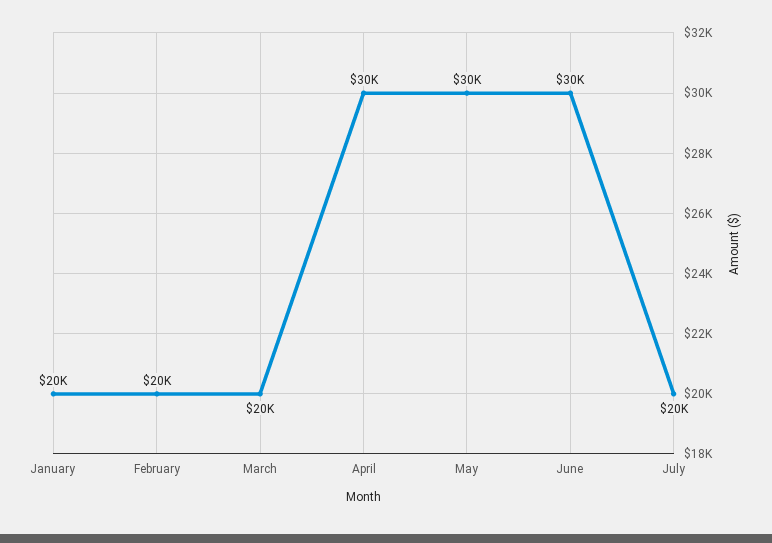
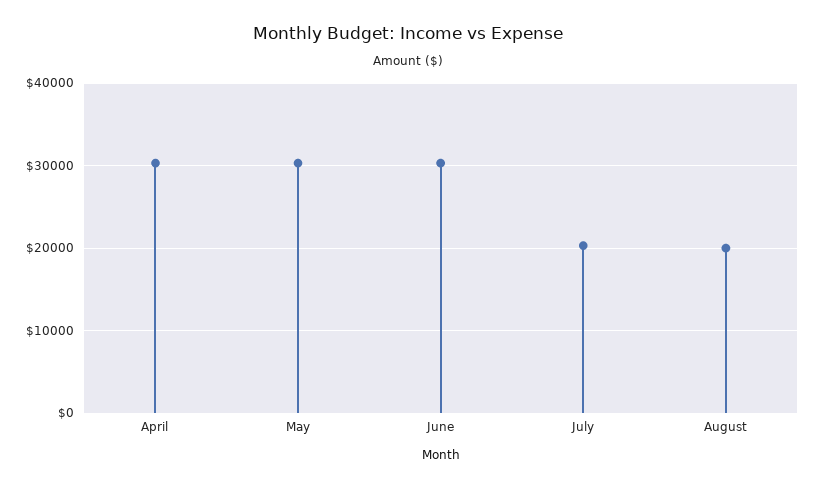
January: 20000 -> none
February: 20000 -> none
March: 20000 -> none
August: none -> 20000

